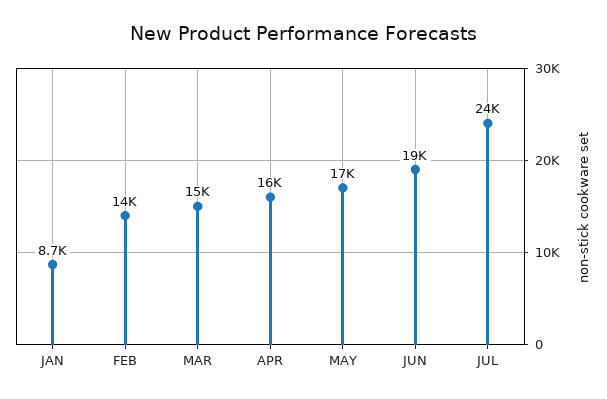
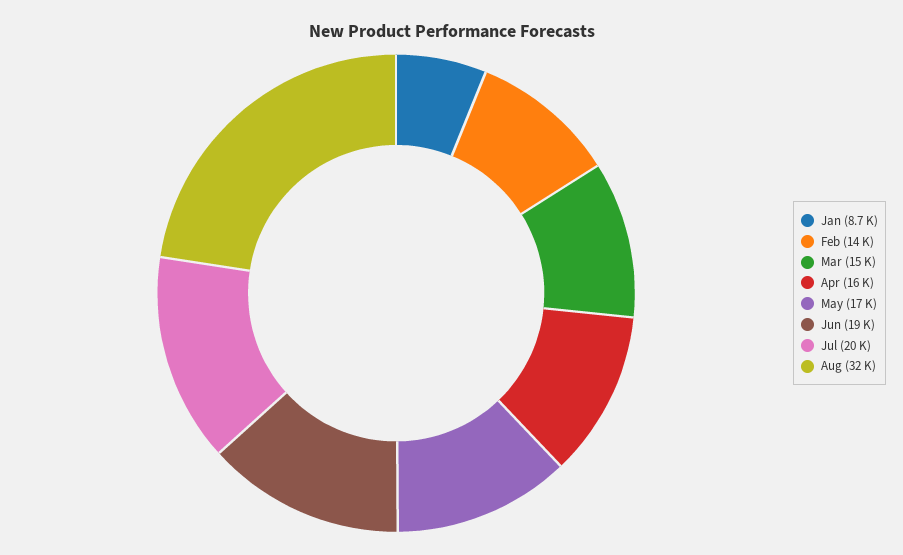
JUL: 24000 -> 20000
Aug: none -> 32000

